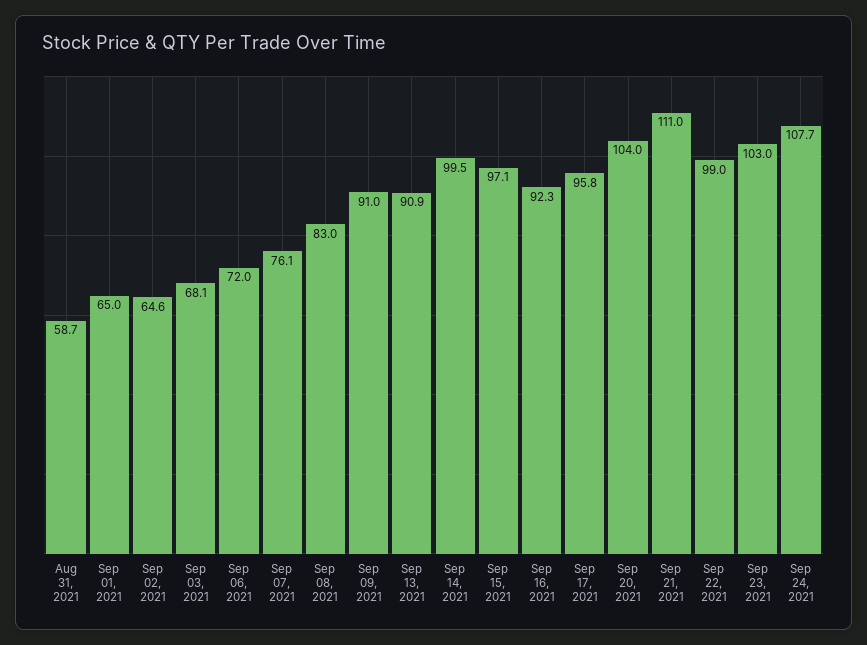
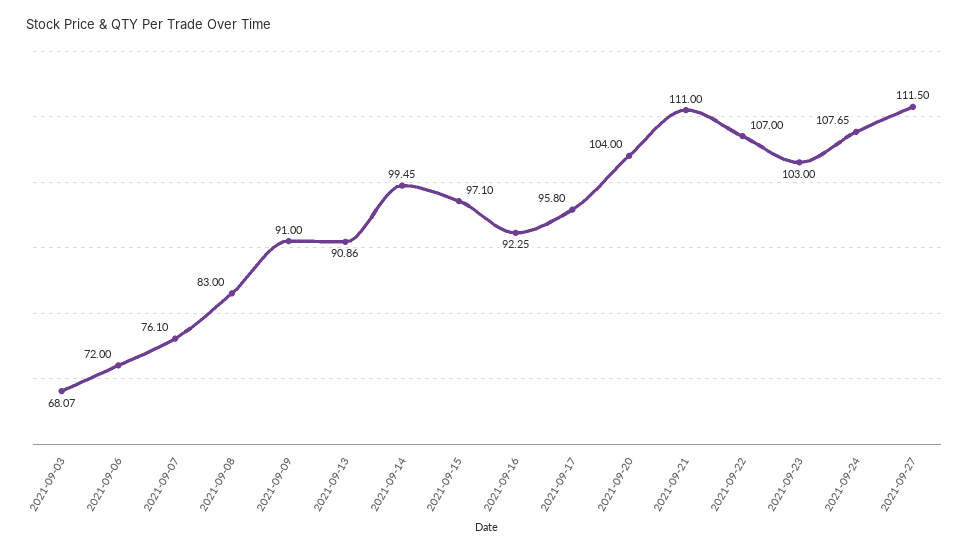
Aug 31, 2021: 58.7 -> none
Sep 01, 2021: 65 -> none
Sep 02, 2021: 64.6 -> none
Sep 22, 2021: 99 -> 107
2021-09-27: none -> 111.5

